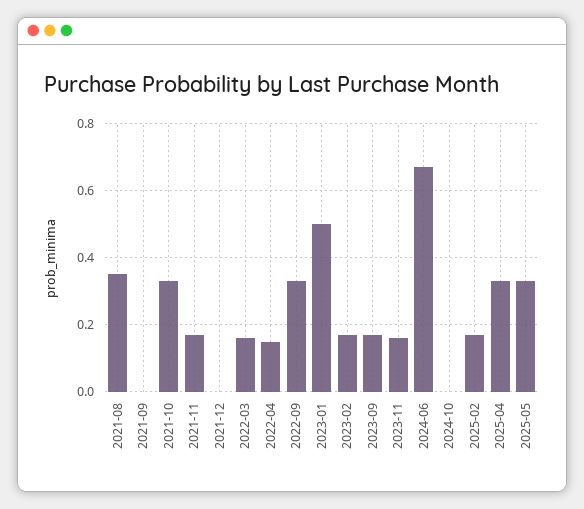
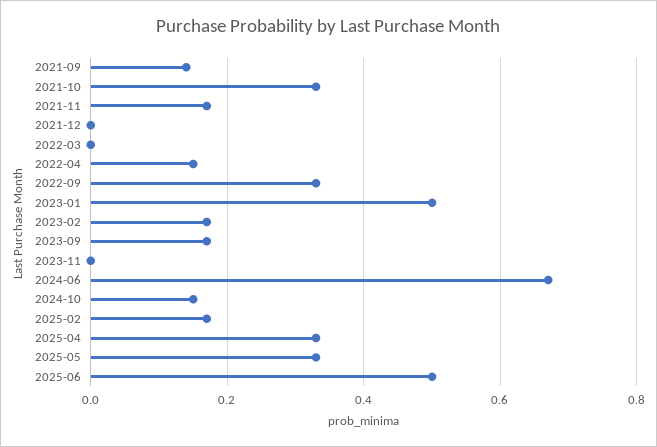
2021-08: 0.35 -> none
2021-09: 0 -> 0.15
2022-03: 0.15 -> 0
2023-11: 0.15 -> 0
2024-10: 0 -> 0.15
2025-06: none -> 0.5

